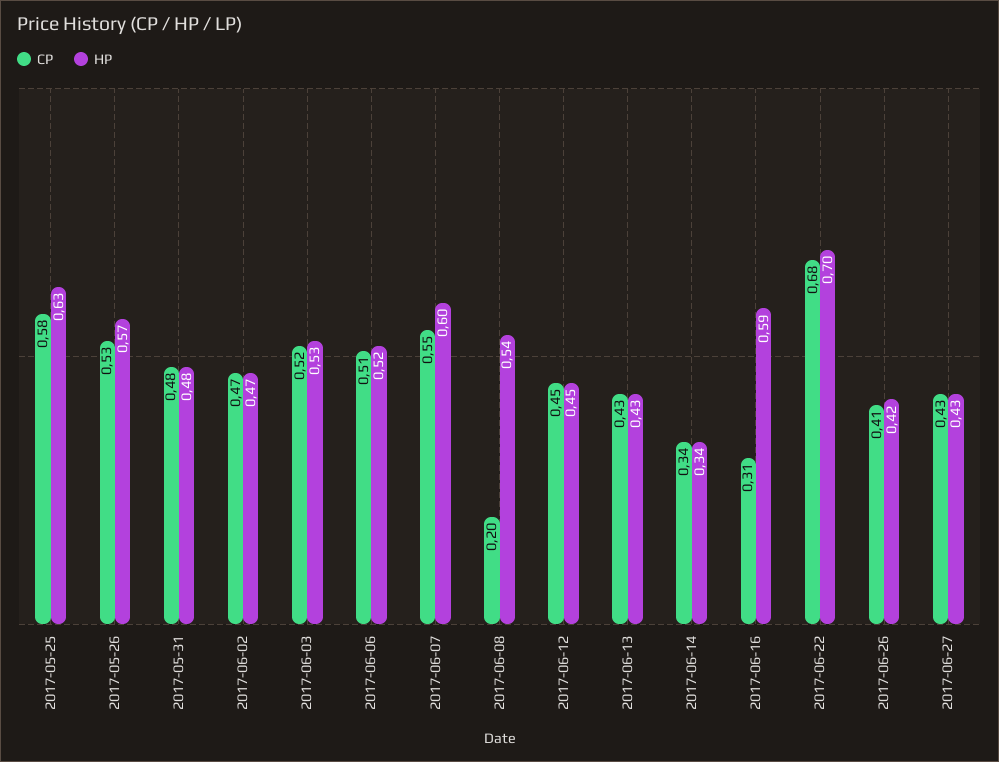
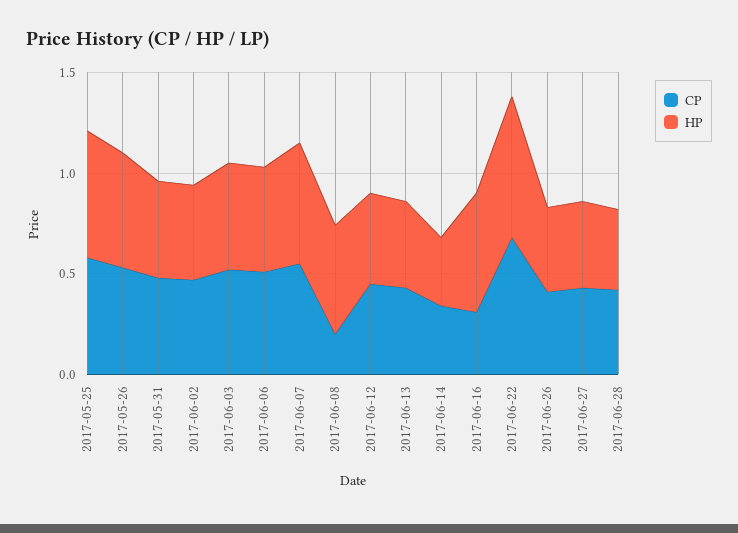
CP, 2017-06-28: none -> 0.4
HP, 2017-06-28: none -> 0.4

